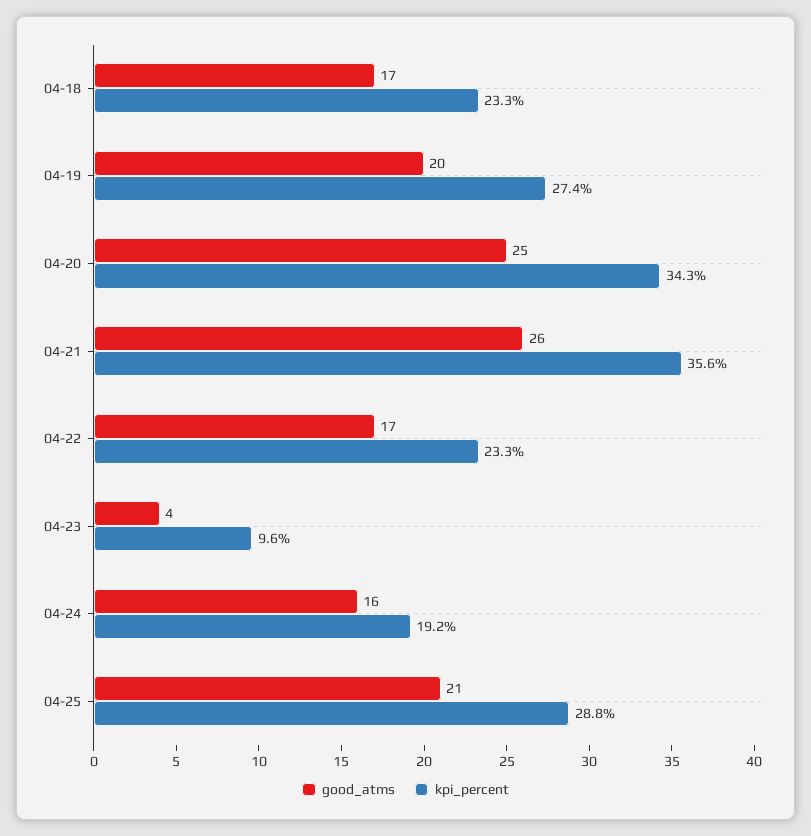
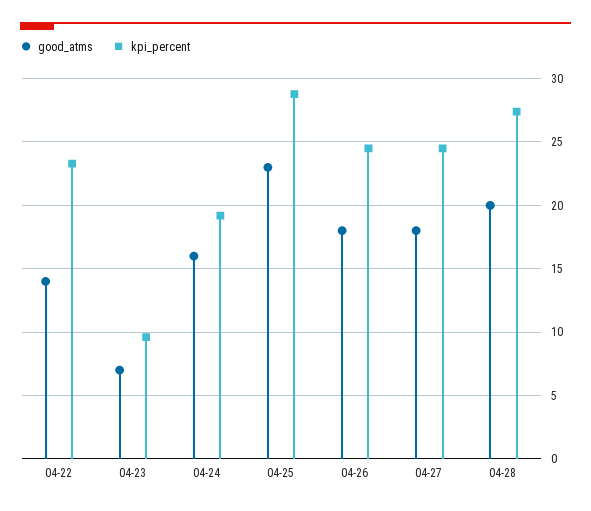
good_atms, 04-18: 17 -> none
kpi_percent, 04-18: 23.3 -> none
good_atms, 04-19: 20 -> none
kpi_percent, 04-19: 27.4 -> none
good_atms, 04-20: 25 -> none
kpi_percent, 04-20: 34.3 -> none
good_atms, 04-21: 26 -> none
kpi_percent, 04-21: 35.6 -> none
good_atms, 04-22: 17 -> 14
good_atms, 04-23: 4 -> 7
good_atms, 04-25: 21 -> 23
good_atms, 04-26: none -> 18
kpi_percent, 04-26: none -> 24.5
good_atms, 04-27: none -> 18
kpi_percent, 04-27: none -> 24.5
good_atms, 04-28: none -> 20
kpi_percent, 04-28: none -> 27.5

